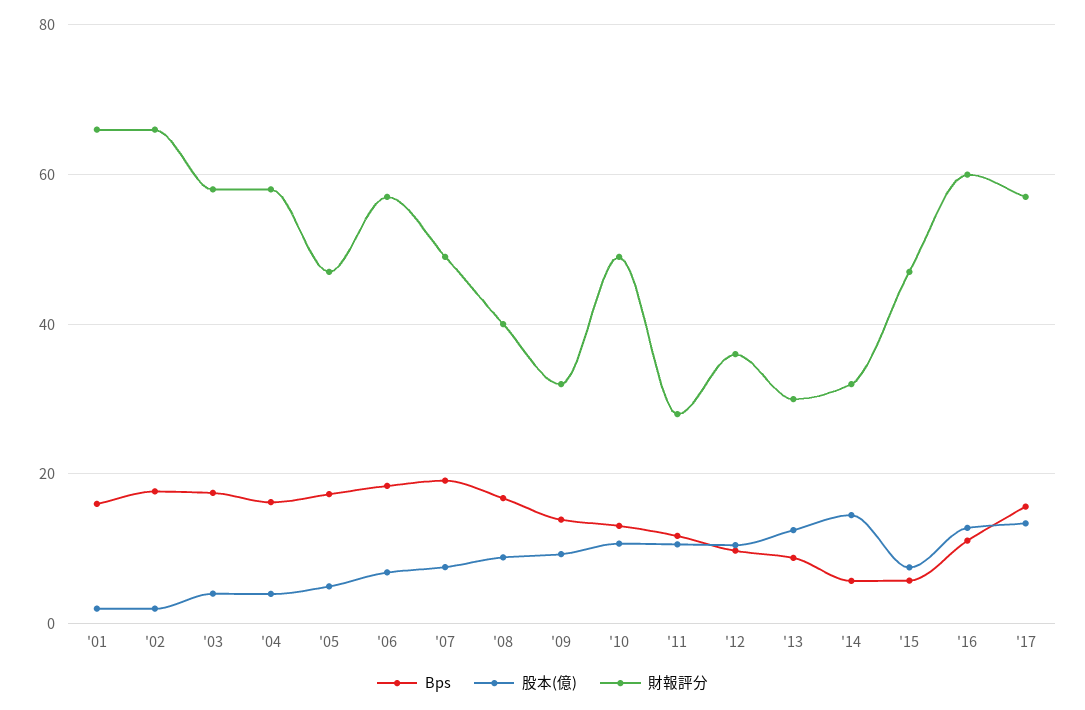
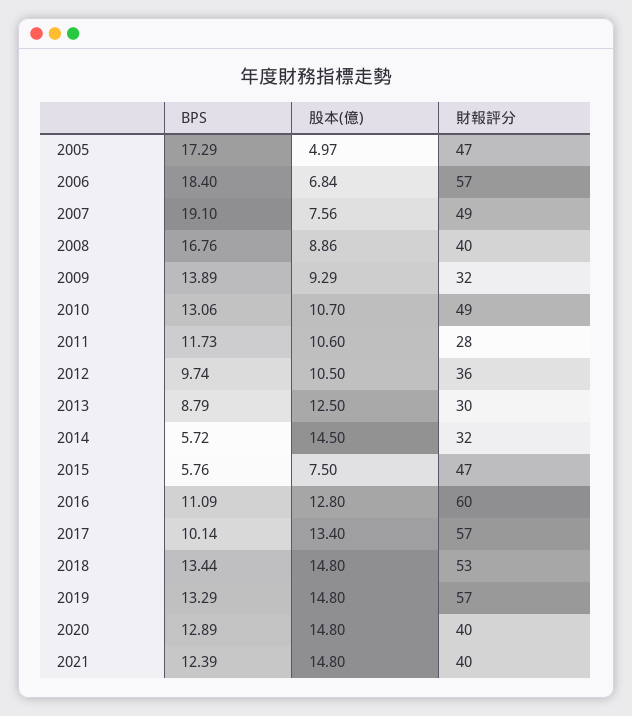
Bps, '01: 16 -> none
股本(億), '01: 2 -> none
財報評分, '01: 66 -> none
Bps, '02: 18 -> none
股本(億), '02: 2 -> none
財報評分, '02: 66 -> none
Bps, '03: 18 -> none
股本(億), '03: 4 -> none
財報評分, '03: 58 -> none
Bps, '04: 16 -> none
股本(億), '04: 4 -> none
財報評分, '04: 58 -> none
Bps, '17: 16 -> 10.14
Bps, 2018: none -> 13.44
股本(億), 2018: none -> 14.8
財報評分, 2018: none -> 53
Bps, 2019: none -> 13.29
股本(億), 2019: none -> 14.8
財報評分, 2019: none -> 57
Bps, 2020: none -> 12.89
股本(億), 2020: none -> 14.8
財報評分, 2020: none -> 40
Bps, 2021: none -> 12.39
股本(億), 2021: none -> 14.8
財報評分, 2021: none -> 40

